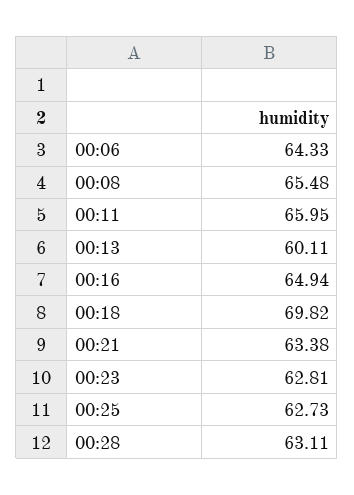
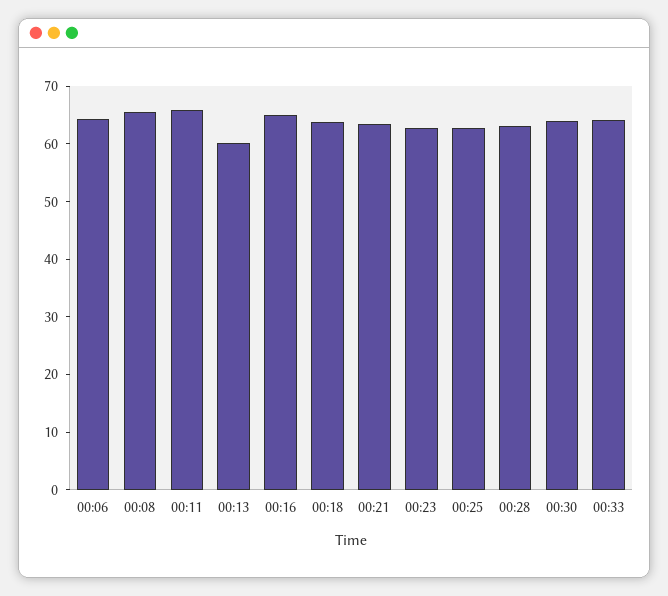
00:18: 69.82 -> 64
00:30: none -> 64
00:33: none -> 64

